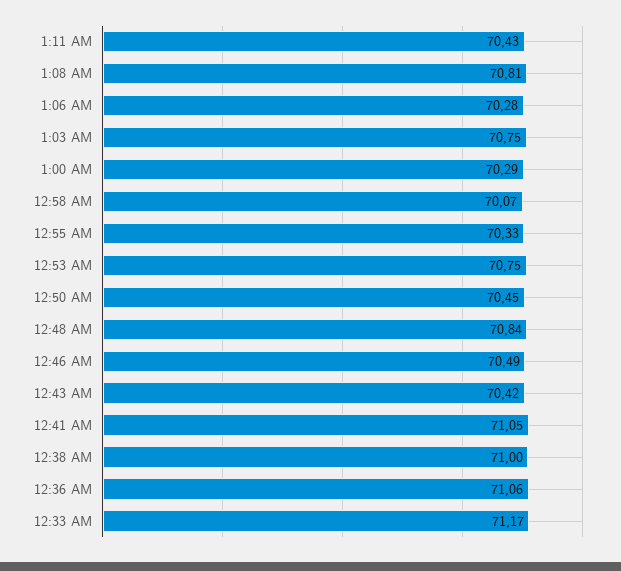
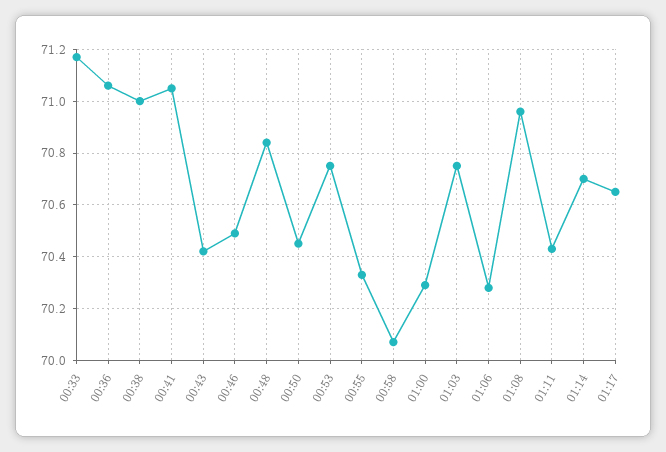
1:08 AM: 70.81 -> 70.95
01:14: none -> 70.7
01:17: none -> 70.65

